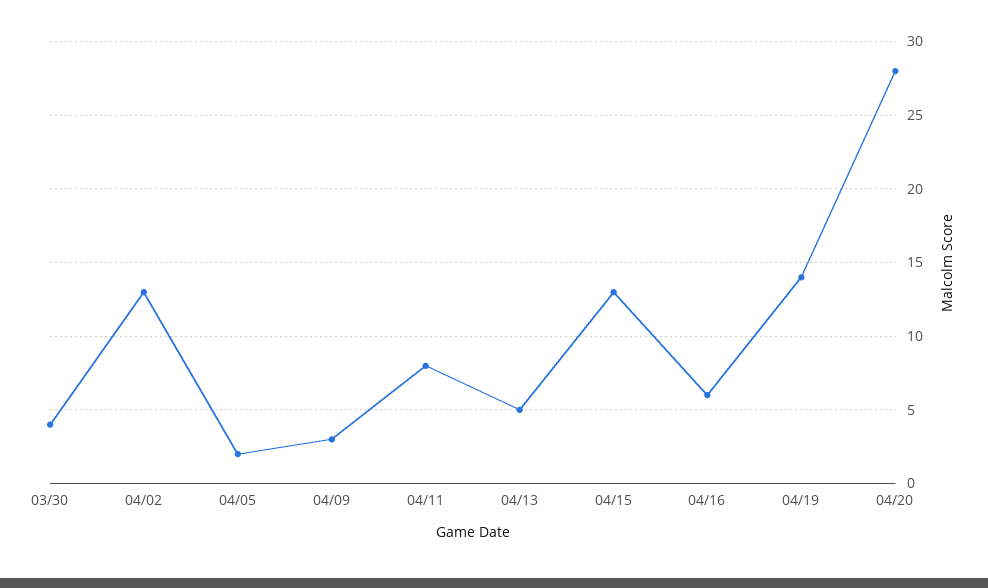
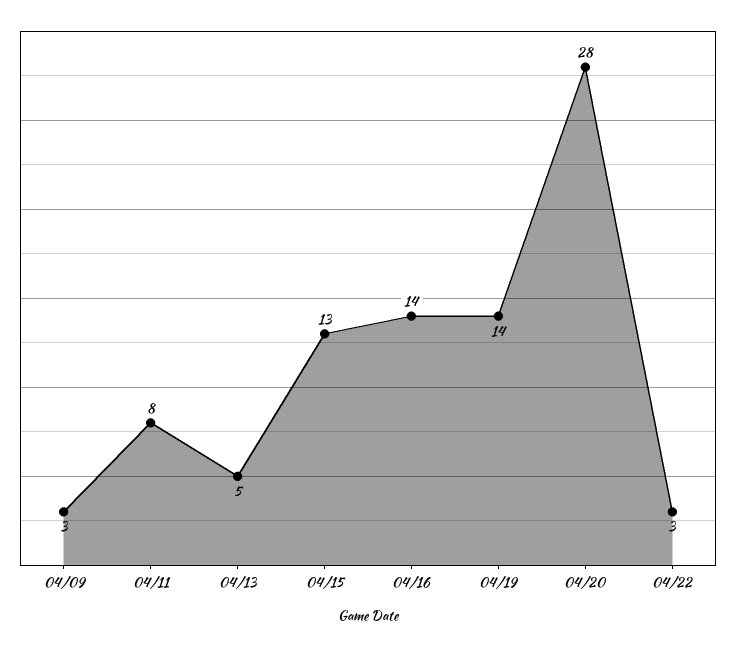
03/30: 4 -> none
04/02: 13 -> none
04/05: 2 -> none
04/16: 6 -> 14
04/22: none -> 3

